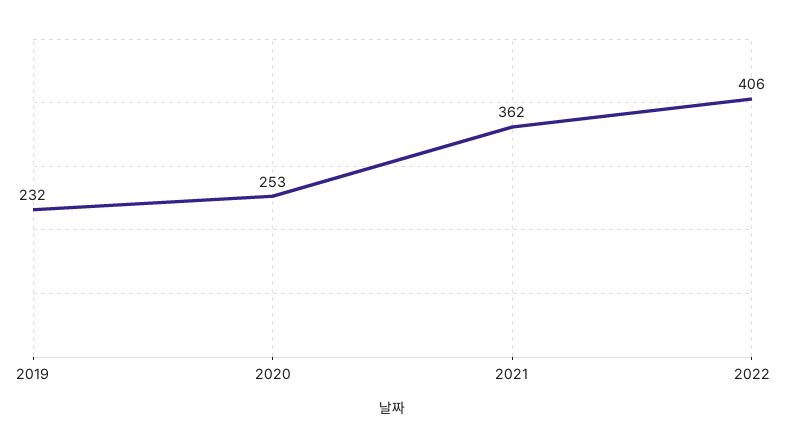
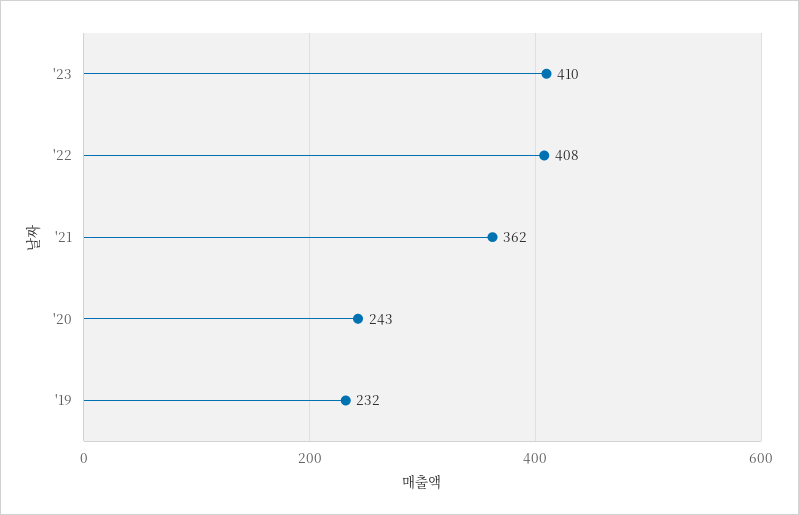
2020: 253 -> 243
2022: 406 -> 408
'23: none -> 410

